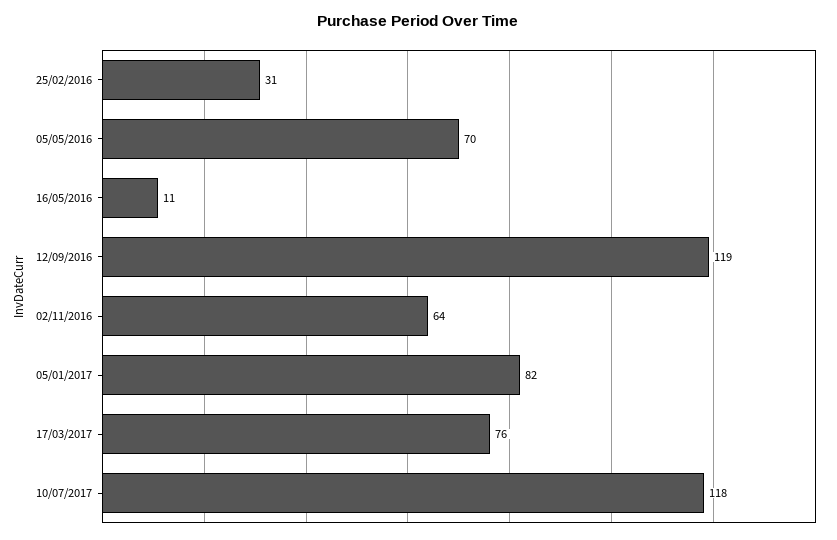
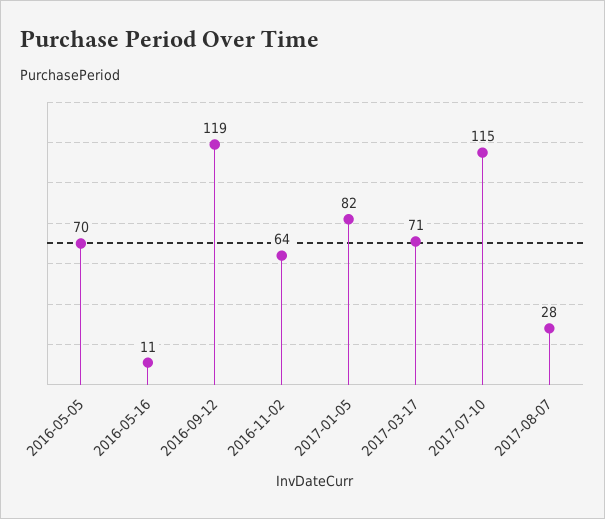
25/02/2016: 31 -> none
17/03/2017: 76 -> 71
10/07/2017: 118 -> 115
2017-08-07: none -> 28

